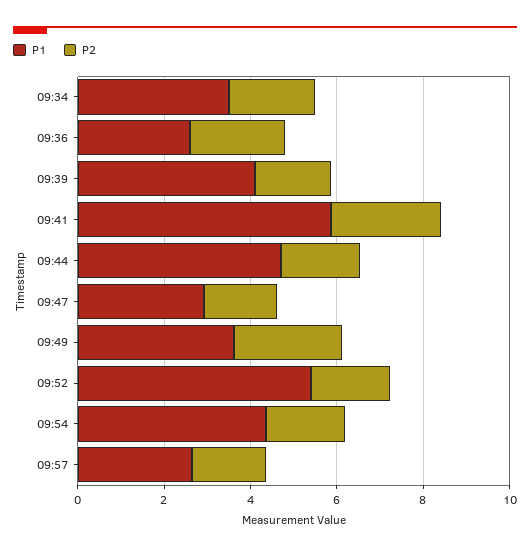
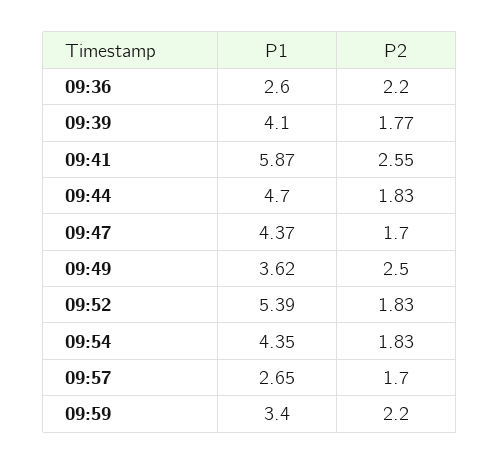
P1, 09:34: 3.5 -> none
P2, 09:34: 2 -> none
P1, 09:47: 3 -> 4.37
P1, 09:59: none -> 3.4
P2, 09:59: none -> 2.2

